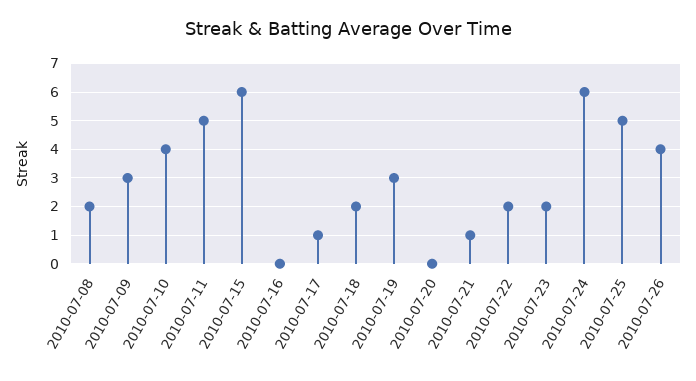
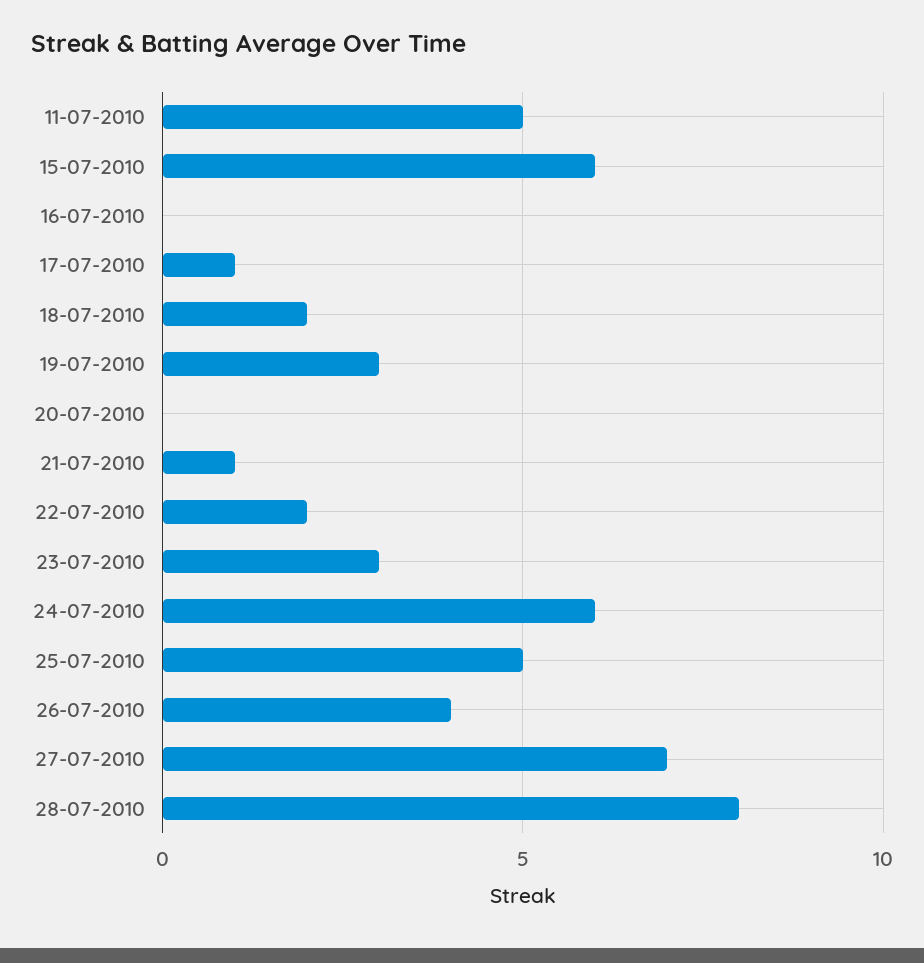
2010-07-08: 2 -> none
2010-07-09: 3 -> none
2010-07-10: 4 -> none
2010-07-23: 2 -> 3
27-07-2010: none -> 7
28-07-2010: none -> 8

